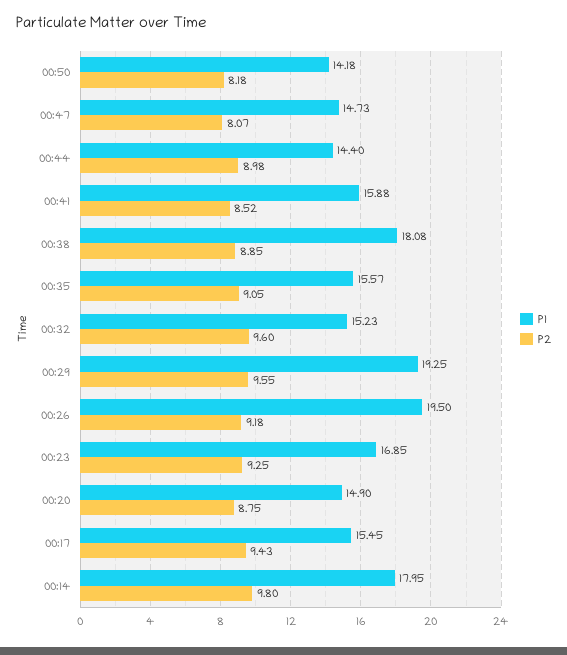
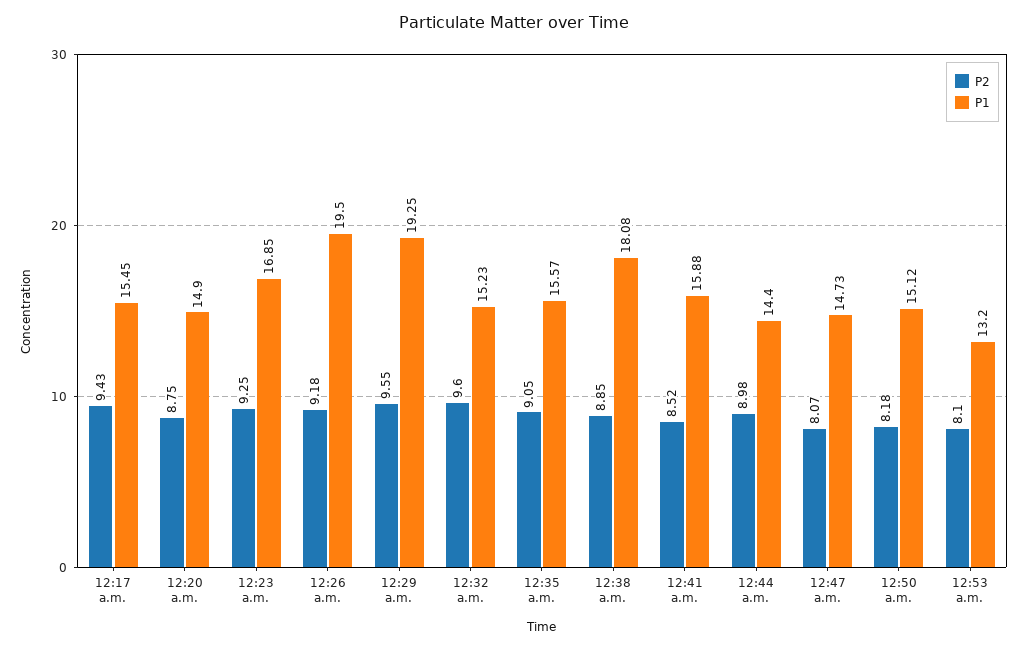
P1, 00:50: 14.18 -> 15.12
P1, 00:14: 17.95 -> none
P2, 00:14: 9.8 -> none
P2, 12:53 a.m.: none -> 8.1
P1, 12:53 a.m.: none -> 13.2

